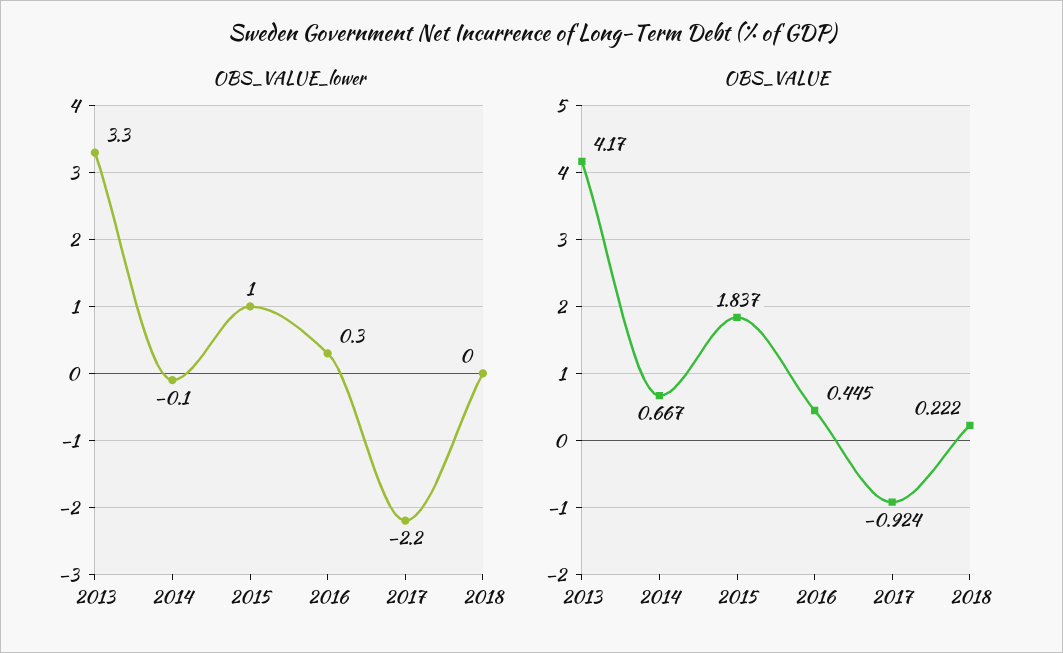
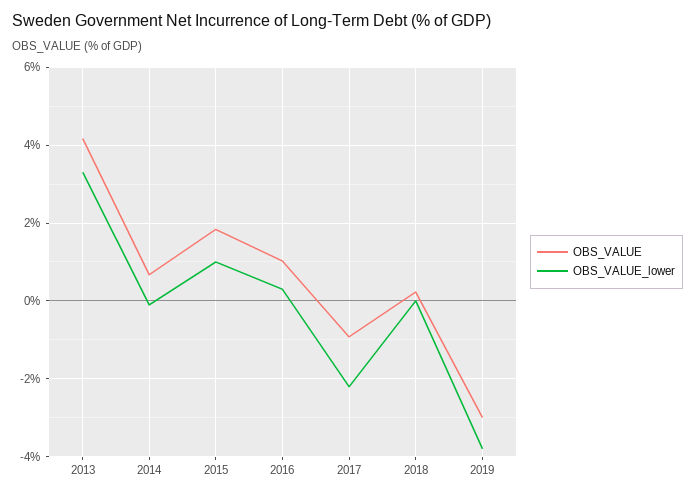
OBS_VALUE, 2016: 0.445 -> 1
OBS_VALUE, 2019: none -> -3
OBS_VALUE_lower, 2019: none -> -3.8

